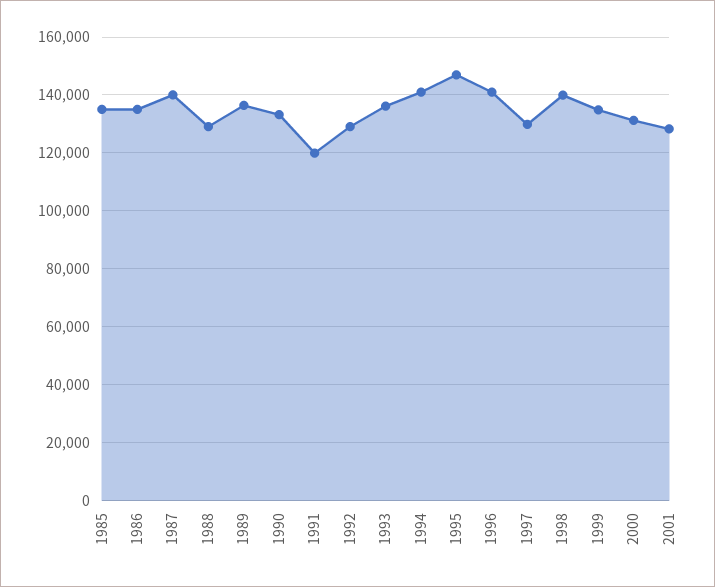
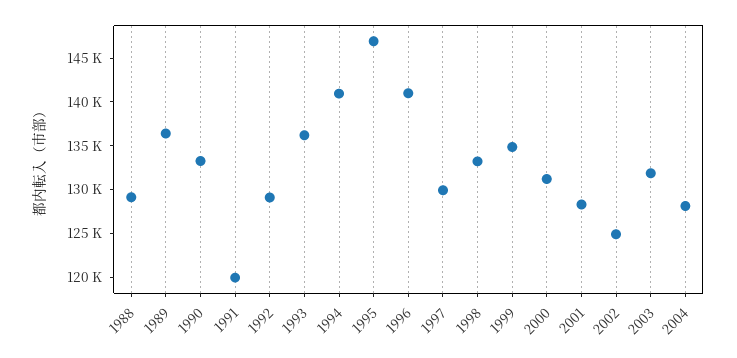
1985: 135000 -> none
1986: 135000 -> none
1987: 140000 -> none
1998: 140000 -> 133000
2002: none -> 125000
2003: none -> 132000
2004: none -> 128000

